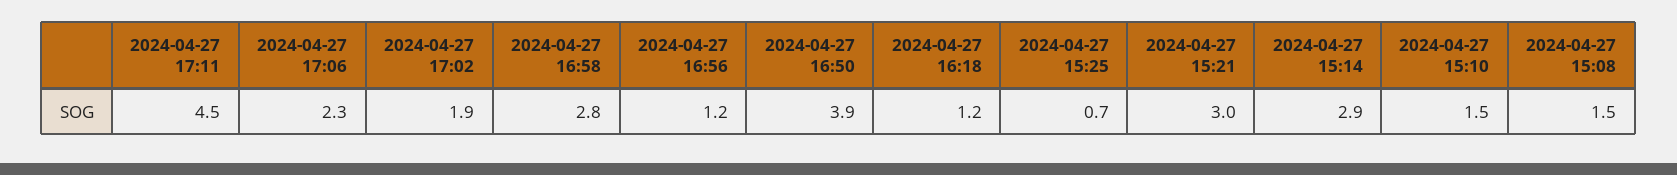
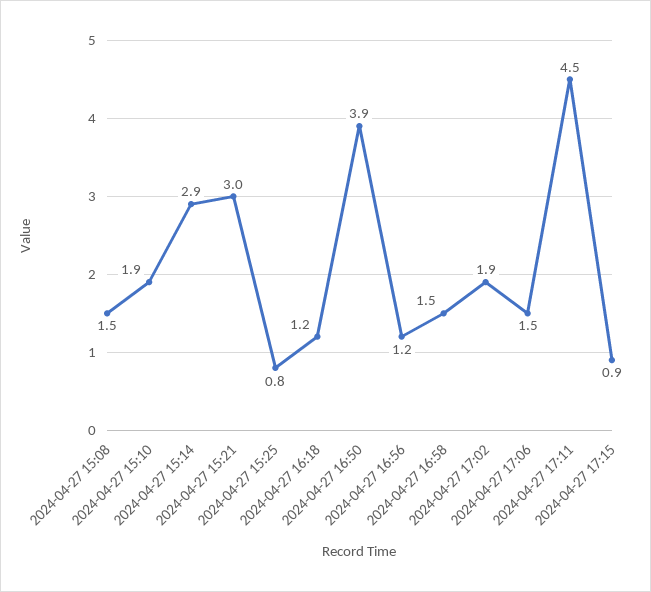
2024-04-27 17:06: 2.3 -> 1.5
2024-04-27 16:58: 2.8 -> 1.5
2024-04-27 15:25: 0.7 -> 0.8
2024-04-27 15:10: 1.5 -> 1.9
2024-04-27 17:15: none -> 0.9

